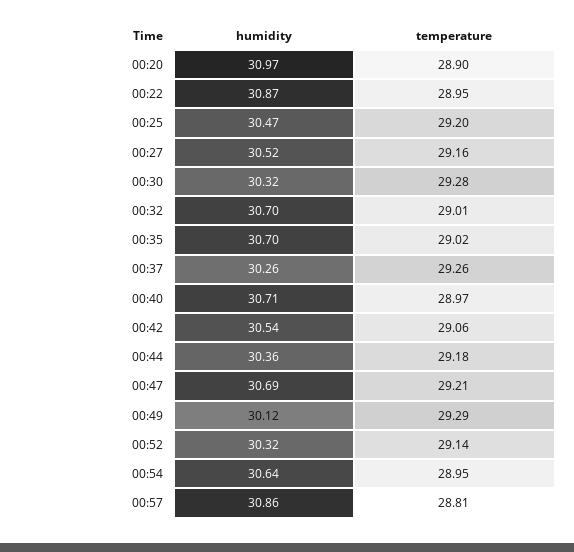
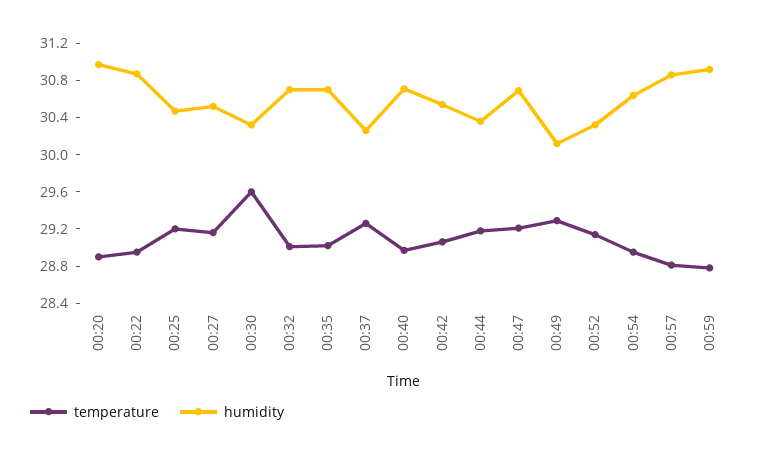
temperature, 00:30: 29.28 -> 29.6
temperature, 00:59: none -> 28.8
humidity, 00:59: none -> 30.9

